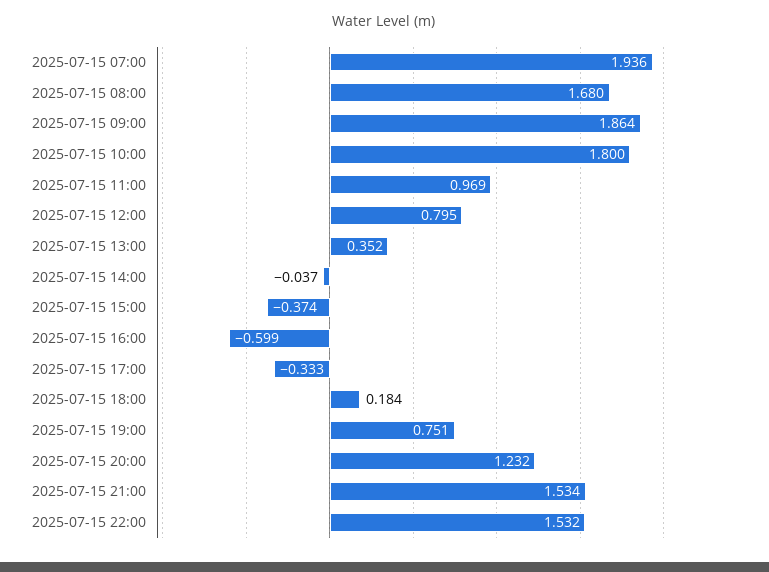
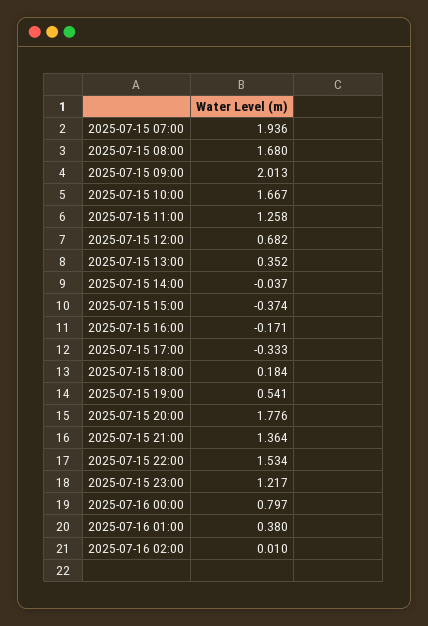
2025-07-15 09:00: 1.864 -> 2.013
2025-07-15 10:00: 1.8 -> 1.667
2025-07-15 11:00: 0.969 -> 1.258
2025-07-15 12:00: 0.795 -> 0.682
2025-07-15 16:00: -0.599 -> -0.171
2025-07-15 19:00: 0.751 -> 0.541
2025-07-15 20:00: 1.232 -> 1.776
2025-07-15 21:00: 1.534 -> 1.364
2025-07-15 22:00: 1.532 -> 1.534
2025-07-15 23:00: none -> 1.217
2025-07-16 00:00: none -> 0.797
2025-07-16 01:00: none -> 0.38
2025-07-16 02:00: none -> 0.01

